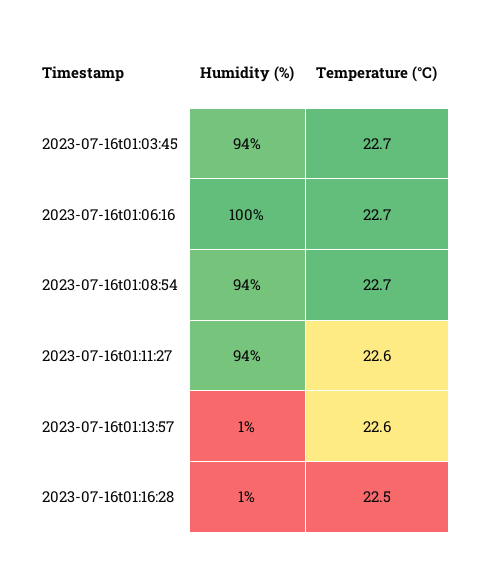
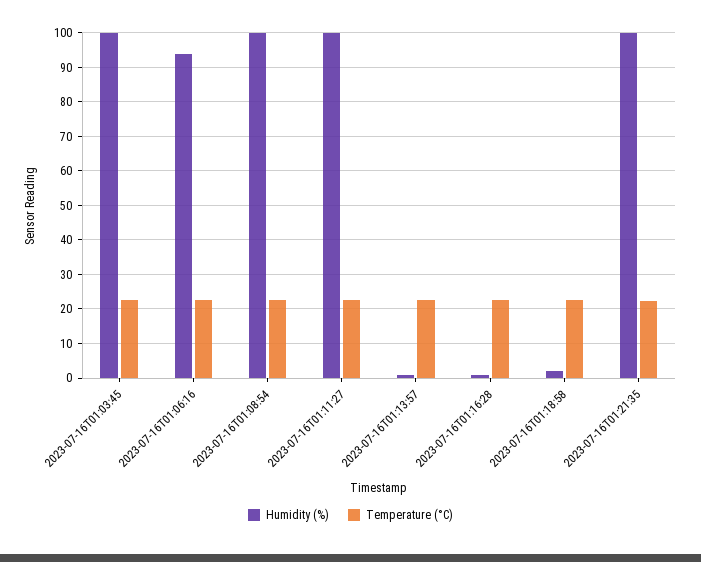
Humidity (%), 2023-07-16t01:03:45: 94 -> 100
Humidity (%), 2023-07-16t01:06:16: 100 -> 94
Humidity (%), 2023-07-16t01:08:54: 94 -> 100
Humidity (%), 2023-07-16t01:11:27: 94 -> 100
Humidity (%), 2023-07-16T01:18:58: none -> 2
Temperature (°C), 2023-07-16T01:18:58: none -> 22
Humidity (%), 2023-07-16T01:21:35: none -> 100
Temperature (°C), 2023-07-16T01:21:35: none -> 22

